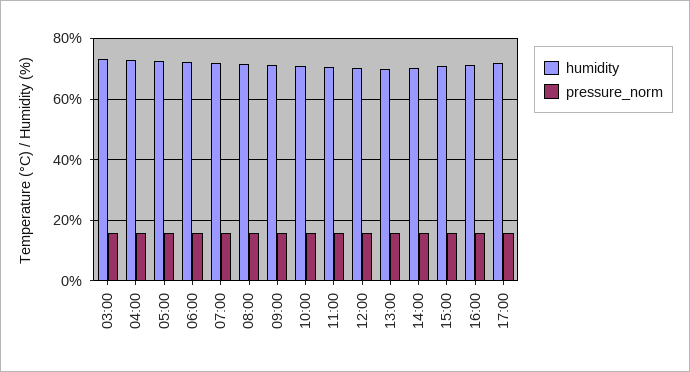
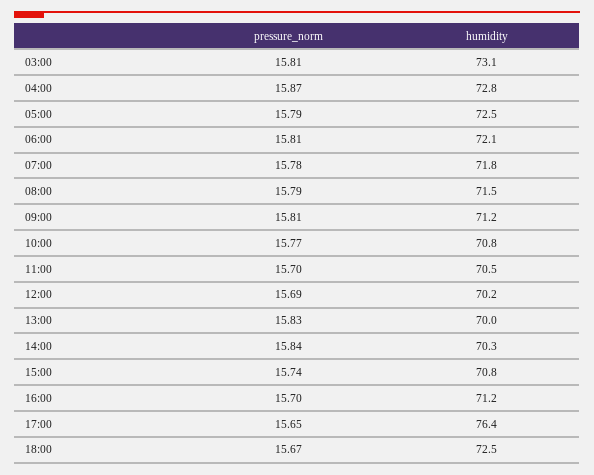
humidity, 17:00: 72 -> 76.4
pressure_norm, 18:00: none -> 15.67
humidity, 18:00: none -> 72.5

